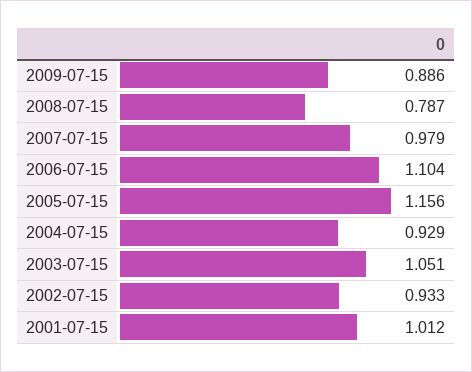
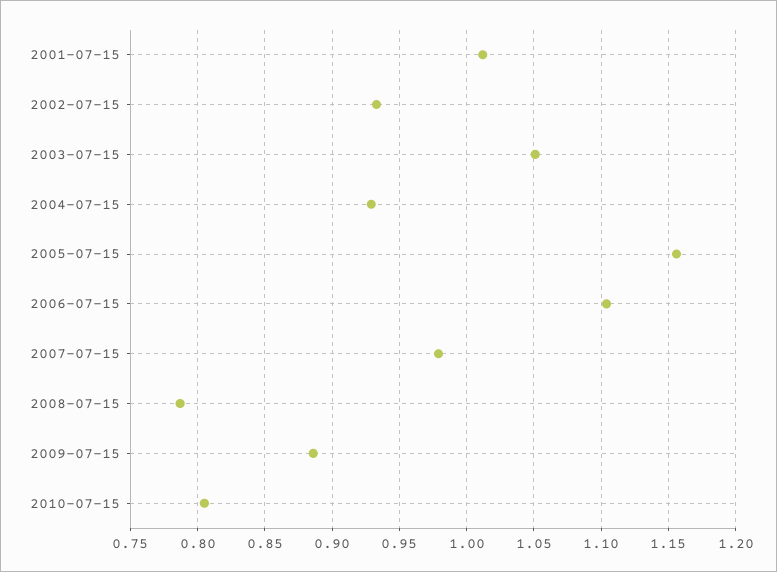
2010-07-15: none -> 0.805

